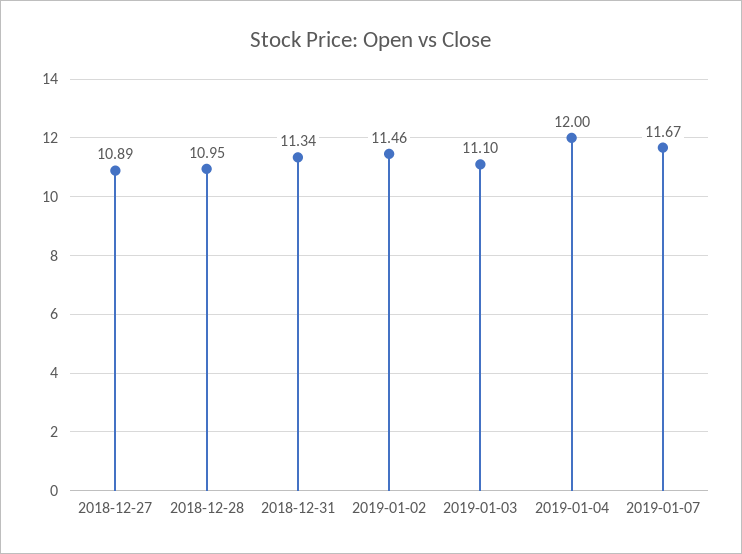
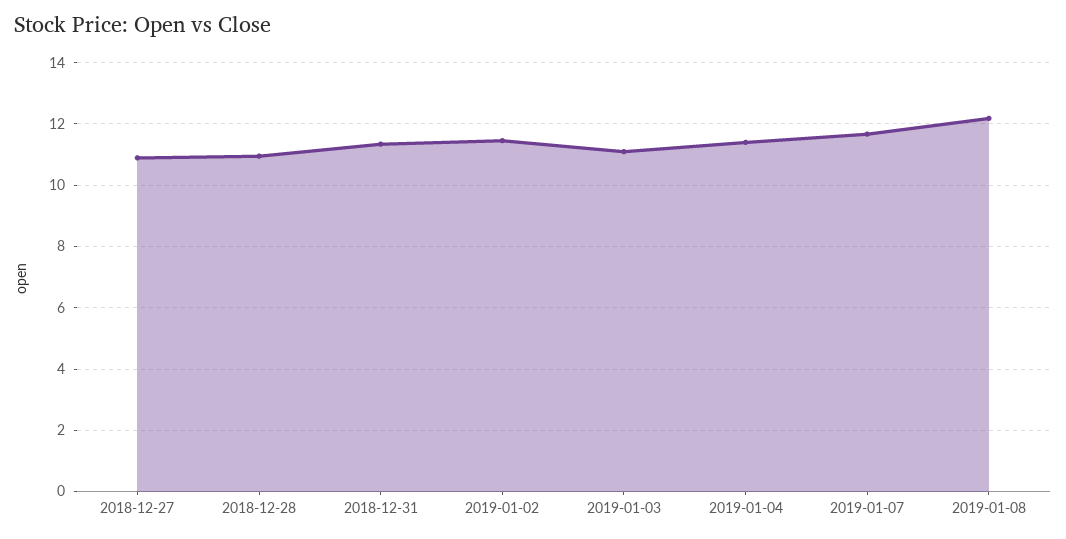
2019-01-04: 12 -> 11.4
2019-01-08: none -> 12.2

